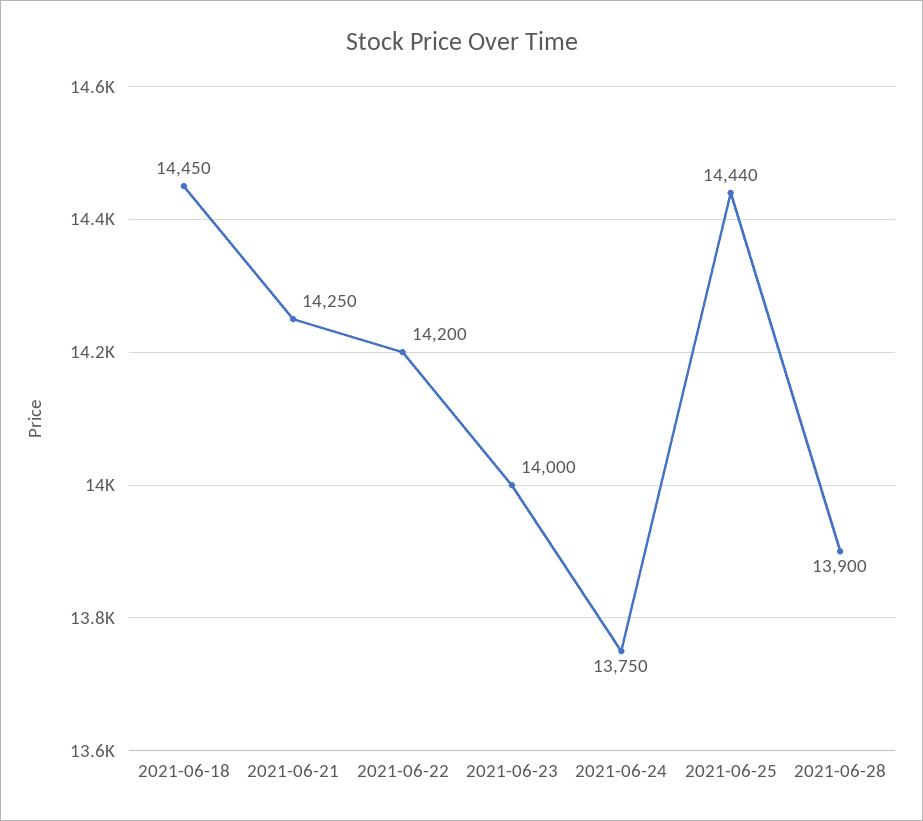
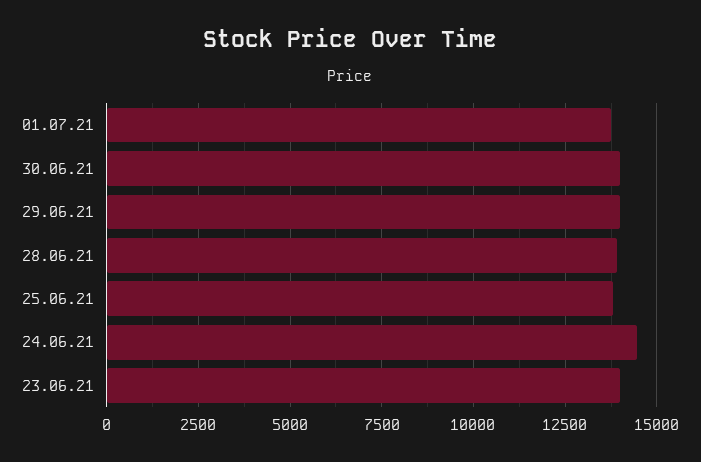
2021-06-18: 14450 -> none
2021-06-21: 14250 -> none
2021-06-22: 14200 -> none
2021-06-24: 13750 -> 14500
2021-06-25: 14440 -> 13750
01.07.21: none -> 13750
30.06.21: none -> 14000
29.06.21: none -> 14000

